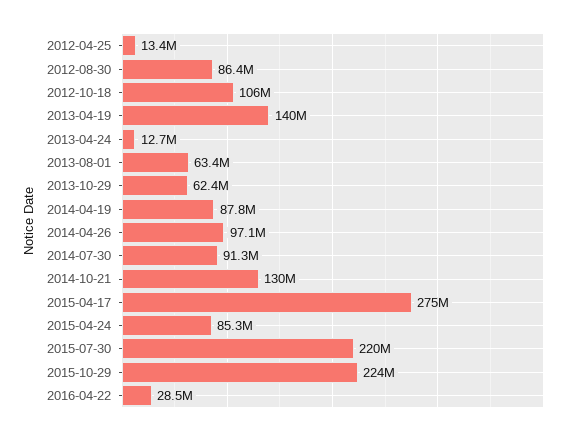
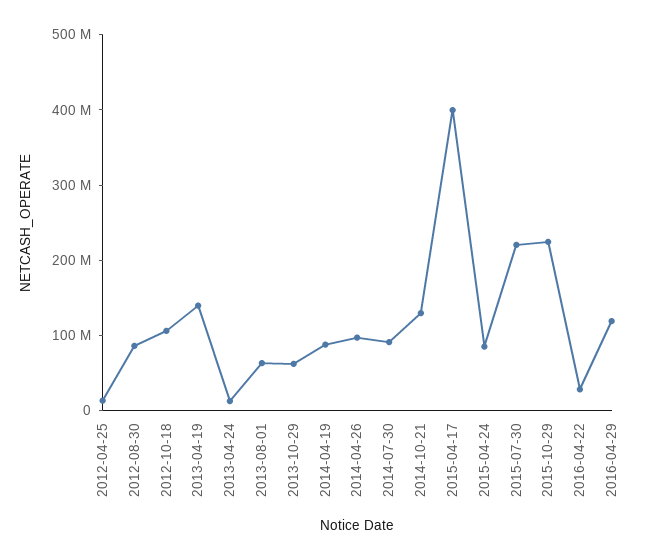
2015-04-17: 275000000 -> 400000000
2016-04-29: none -> 120000000

